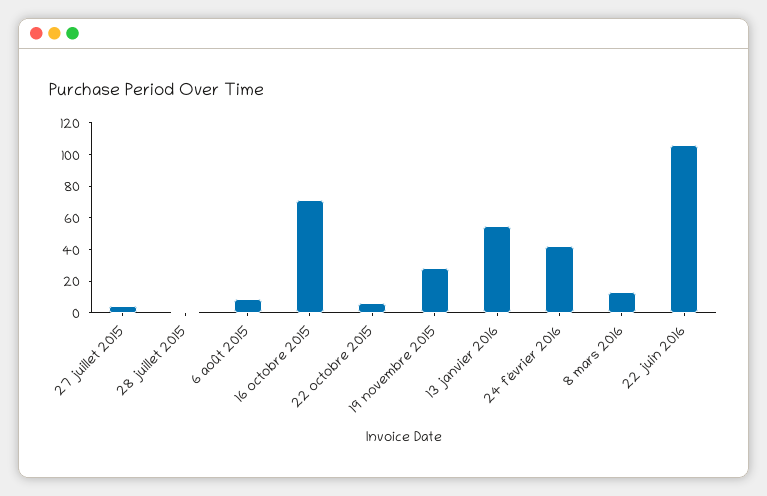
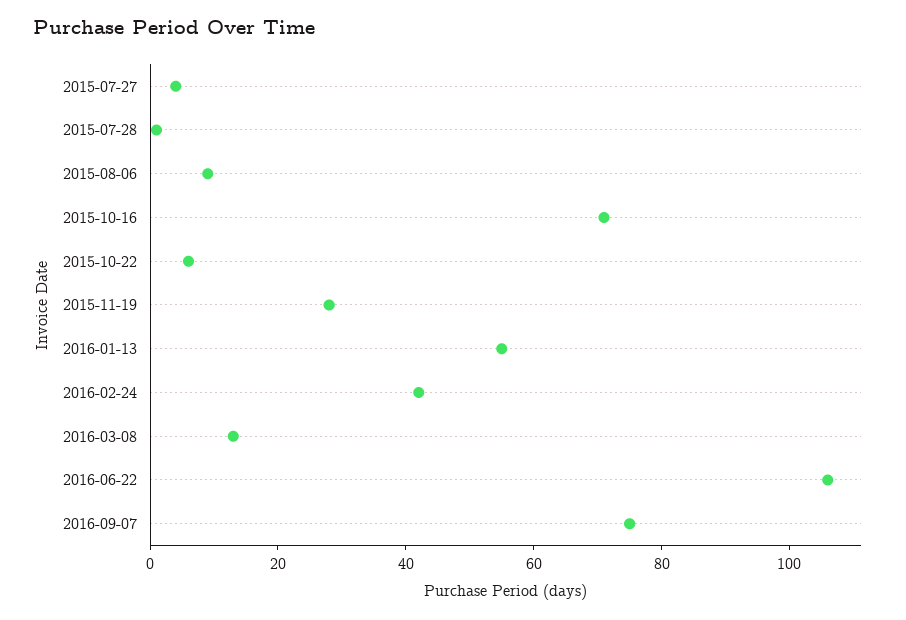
2016-09-07: none -> 75

